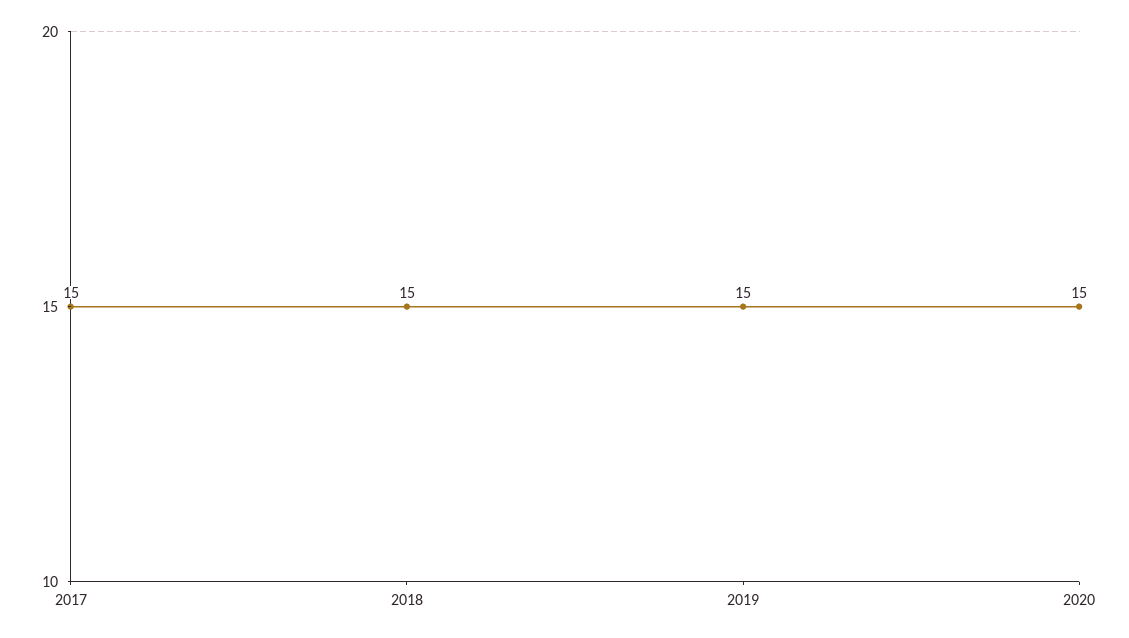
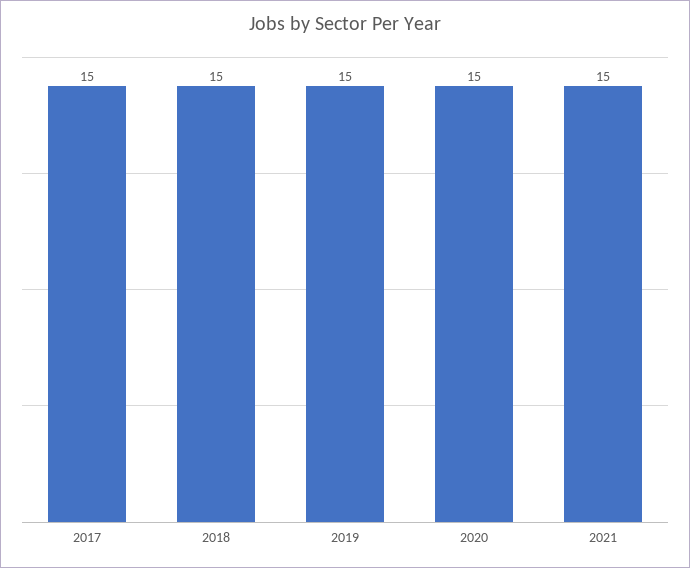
2021: none -> 15

